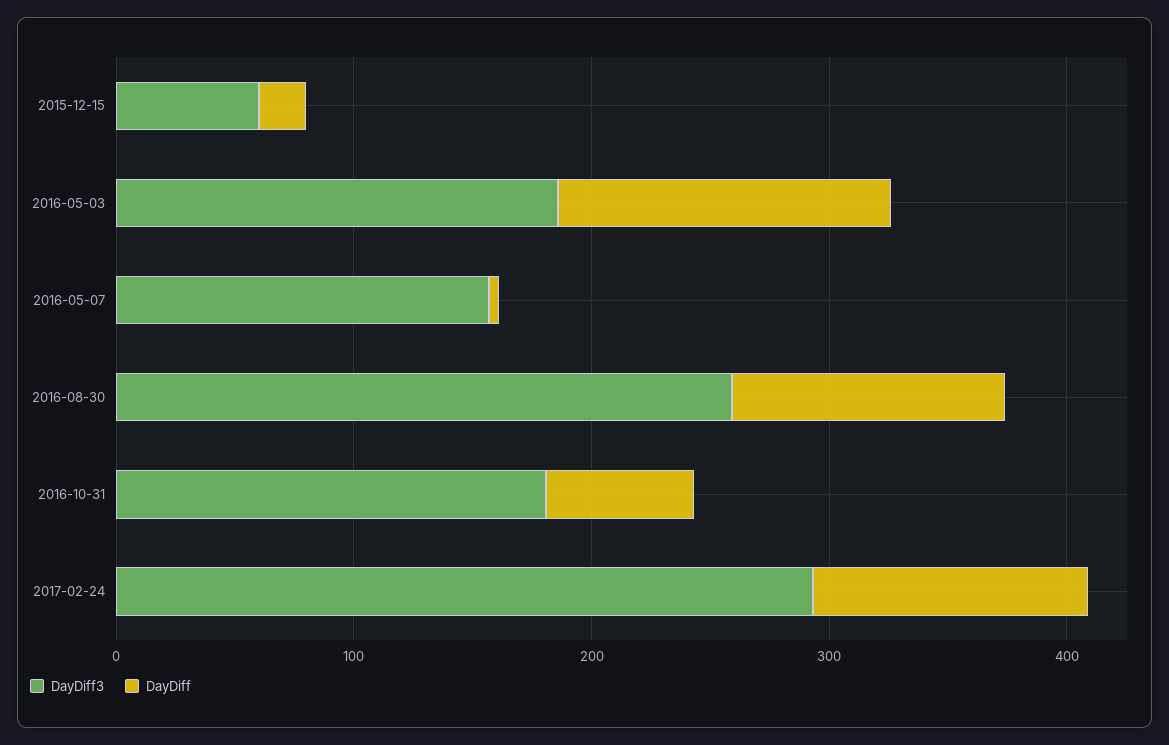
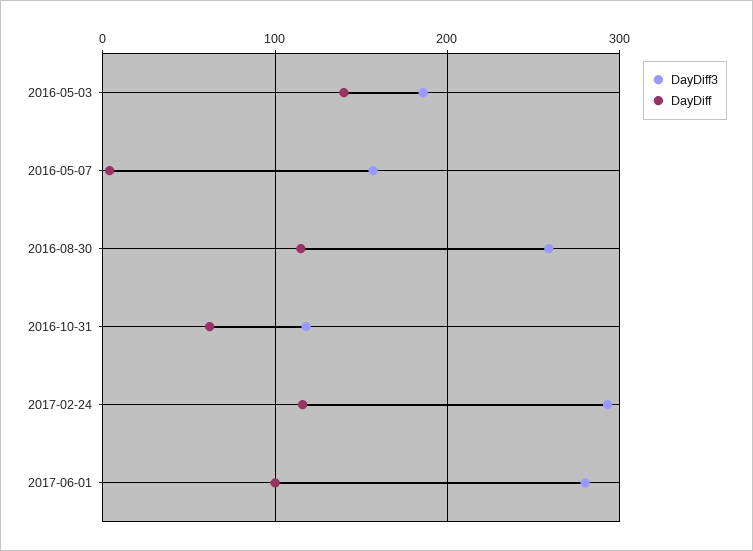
DayDiff3, 2015-12-15: 60 -> none
DayDiff, 2015-12-15: 20 -> none
DayDiff3, 2016-10-31: 180 -> 120
DayDiff3, 2017-06-01: none -> 280
DayDiff, 2017-06-01: none -> 100

